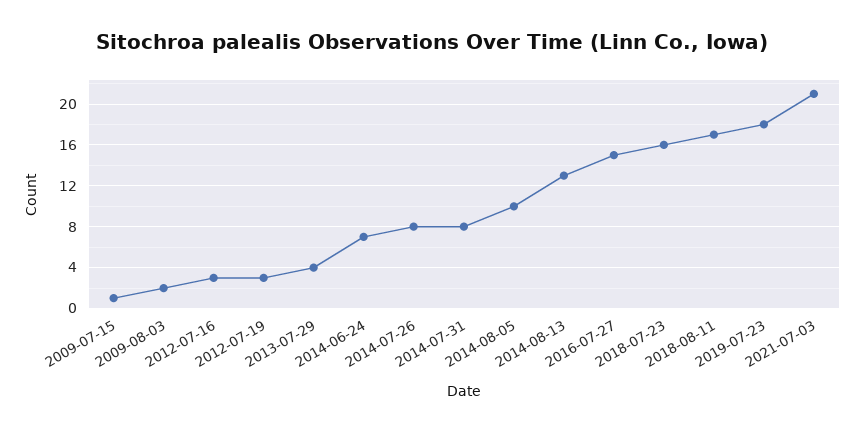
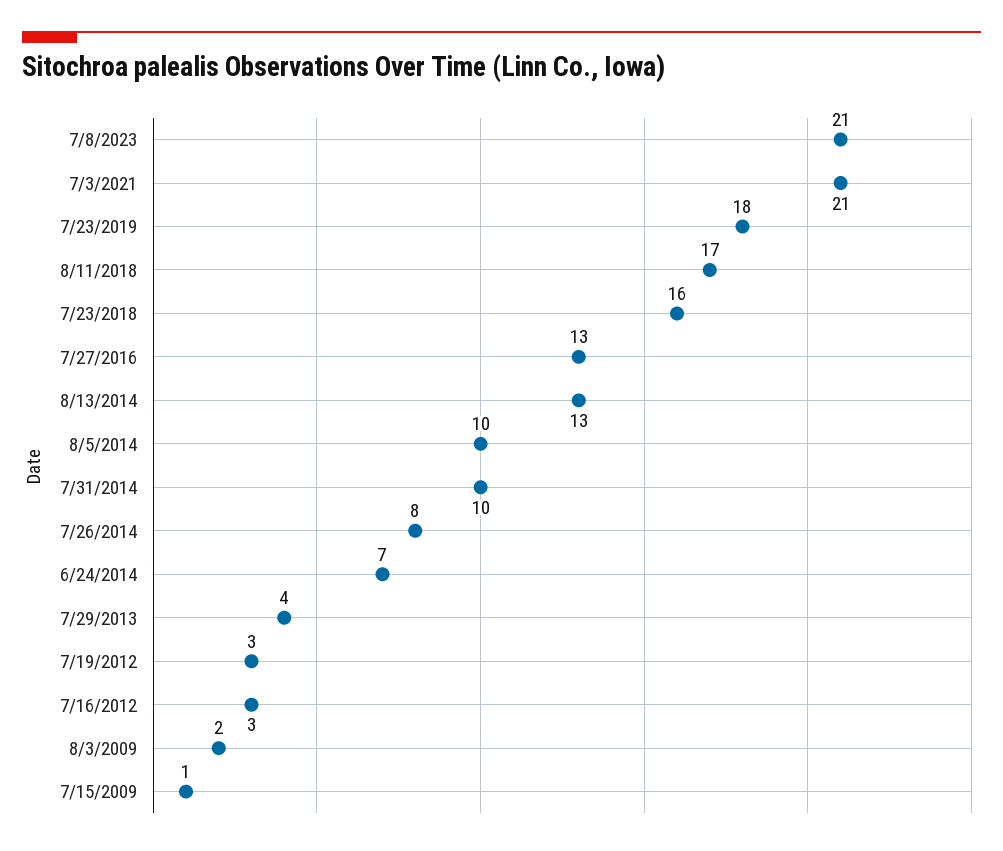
2014-07-31: 8 -> 10
2016-07-27: 15 -> 13
7/8/2023: none -> 21

